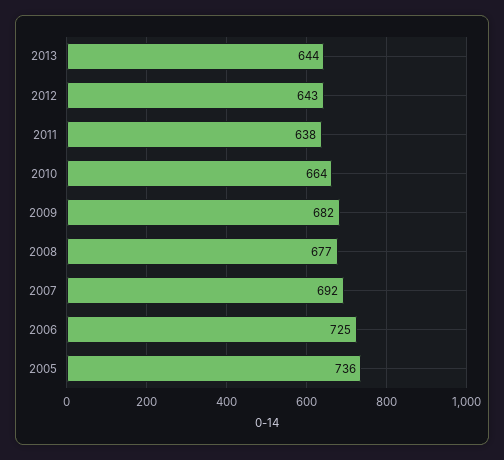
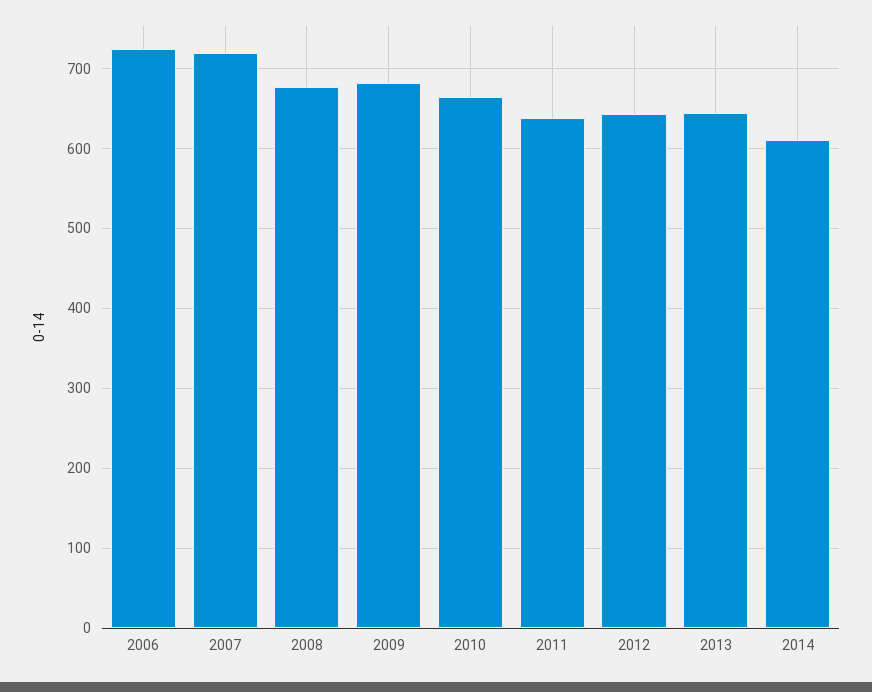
2007: 692 -> 720
2005: 736 -> none
2014: none -> 610

